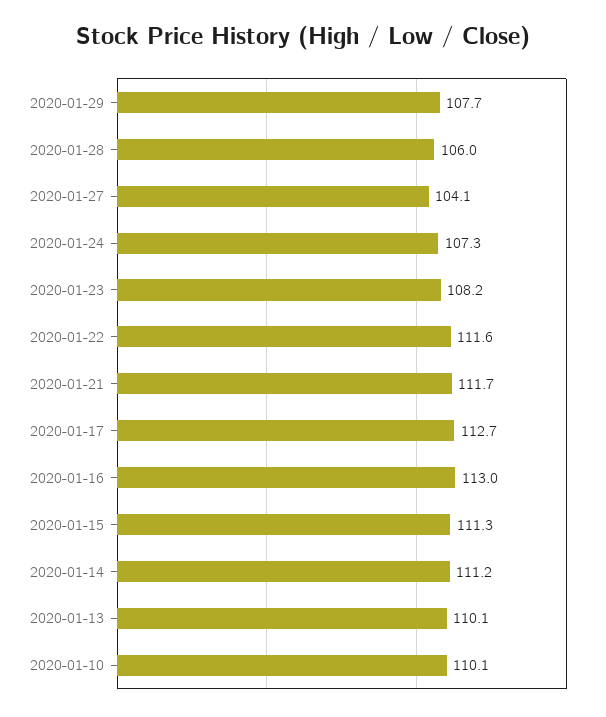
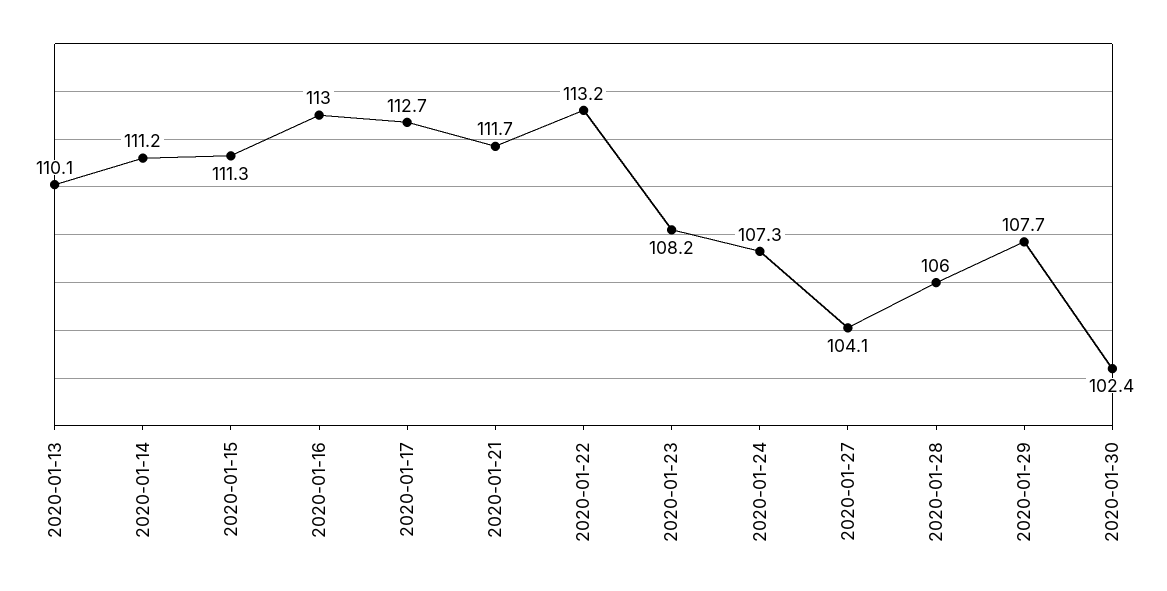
2020-01-22: 111.6 -> 113.2
2020-01-10: 110.1 -> none
2020-01-30: none -> 102.4

